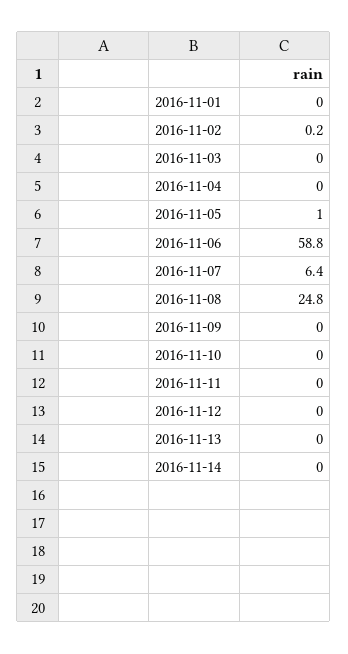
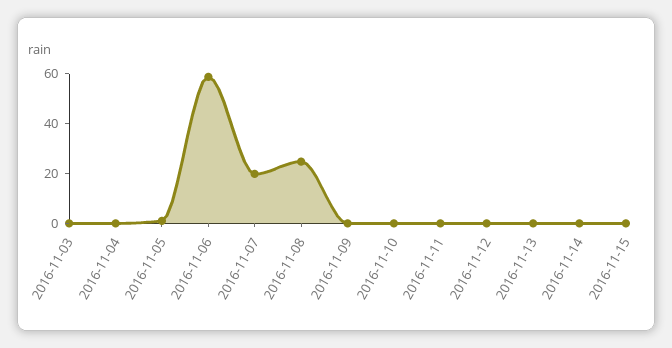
2016-11-01: 0 -> none
2016-11-02: 0.2 -> none
2016-11-07: 6.4 -> 20
2016-11-15: none -> 0

